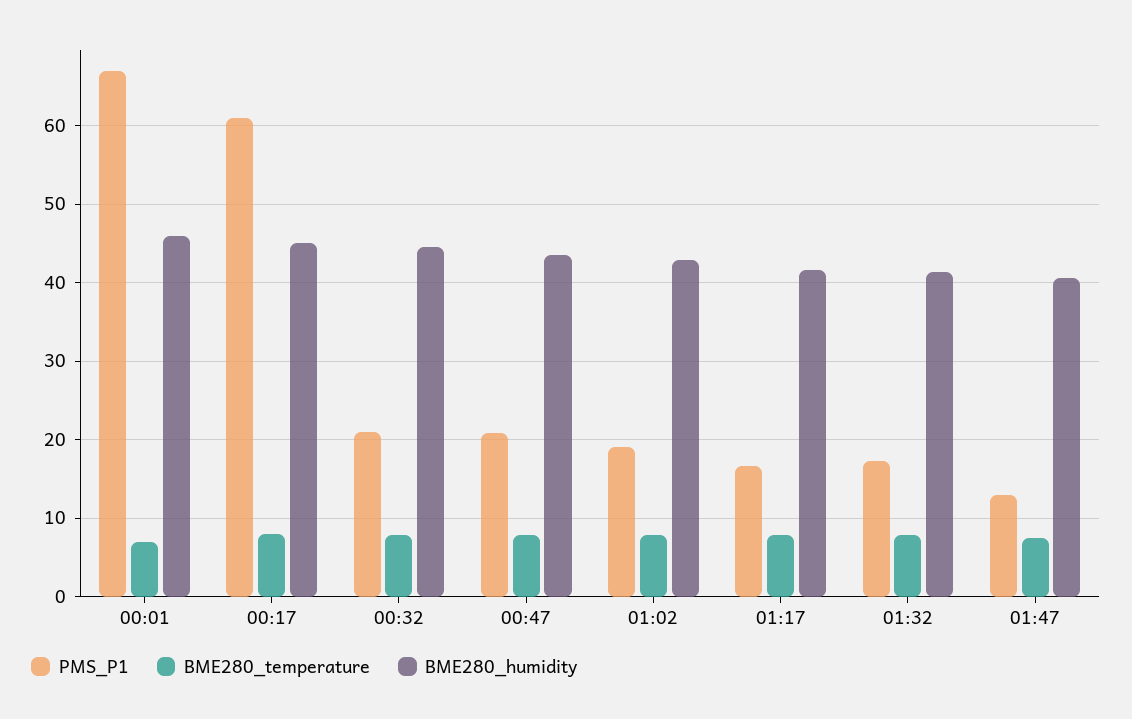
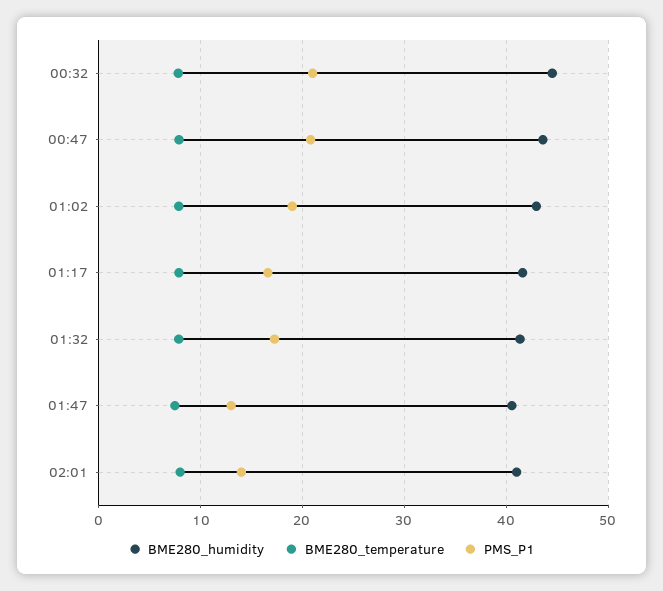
PMS_P1, 00:01: 67 -> none
BME280_temperature, 00:01: 7 -> none
BME280_humidity, 00:01: 46 -> none
PMS_P1, 00:17: 61 -> none
BME280_temperature, 00:17: 8 -> none
BME280_humidity, 00:17: 45 -> none
BME280_humidity, 02:01: none -> 41
BME280_temperature, 02:01: none -> 8
PMS_P1, 02:01: none -> 14

